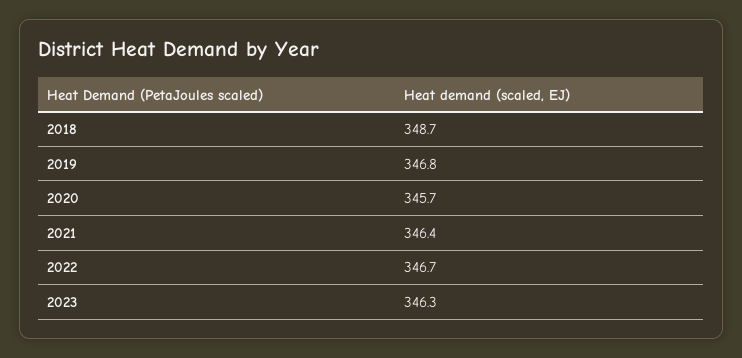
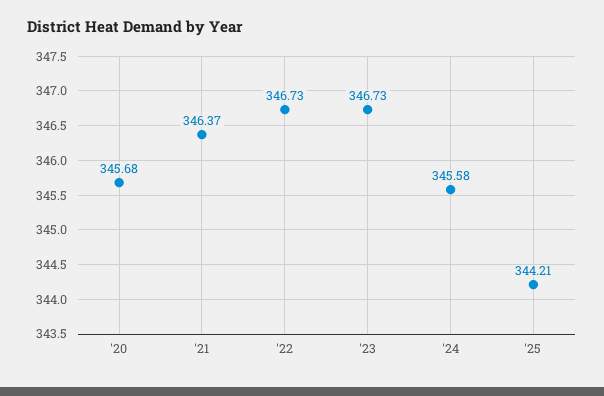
2018: 348.7 -> none
2019: 346.8 -> none
2023: 346.3 -> 346.73
'24: none -> 345.58
'25: none -> 344.21

